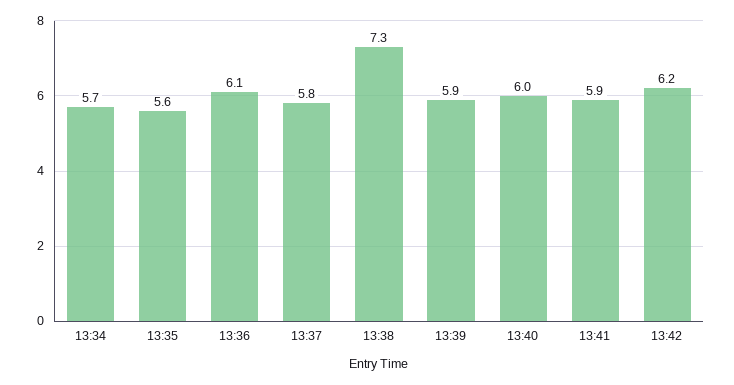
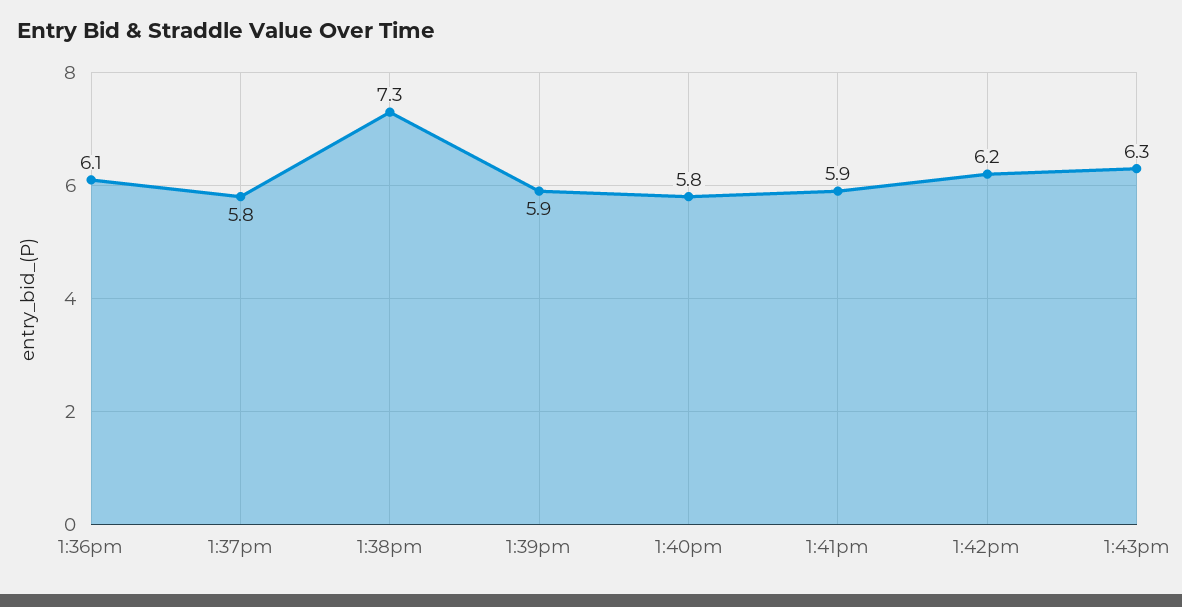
13:34: 5.7 -> none
13:35: 5.6 -> none
13:40: 6 -> 5.8
1:43pm: none -> 6.3

